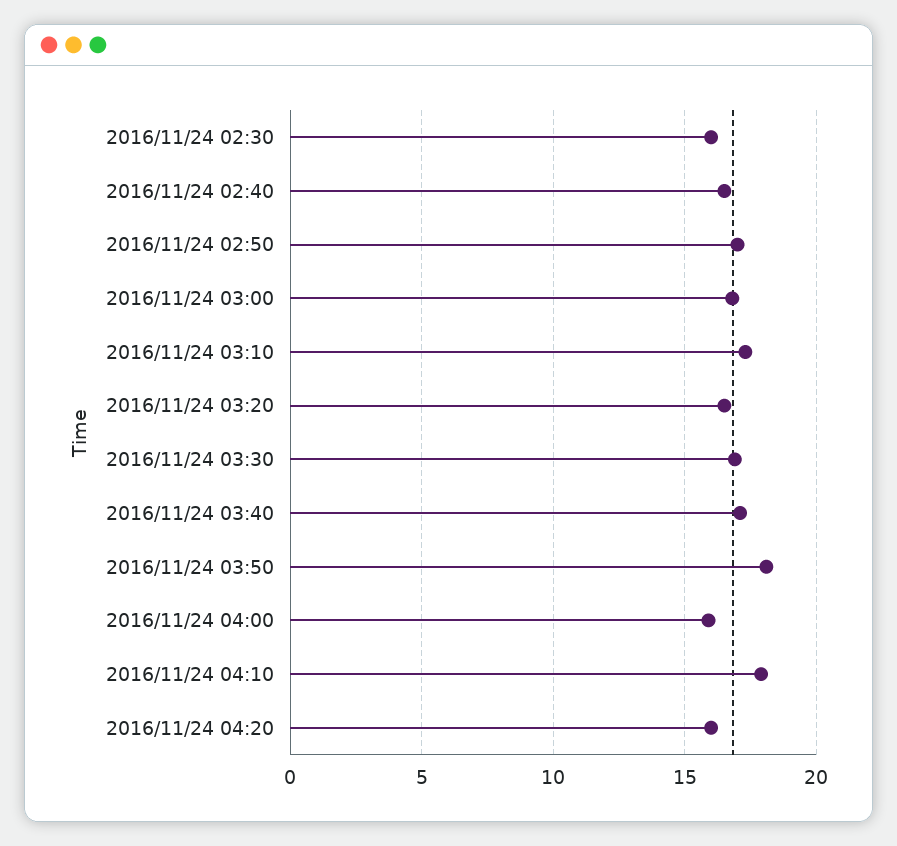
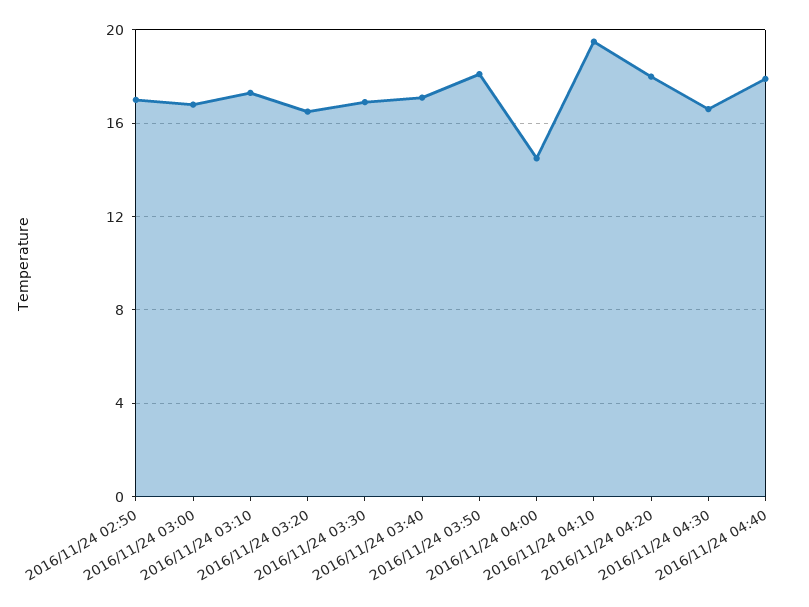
2016/11/24 02:30: 16 -> none
2016/11/24 02:40: 16.5 -> none
2016/11/24 04:00: 16 -> 14.5
2016/11/24 04:10: 18 -> 19.5
2016/11/24 04:20: 16 -> 18
2016/11/24 04:30: none -> 16.5
2016/11/24 04:40: none -> 18

